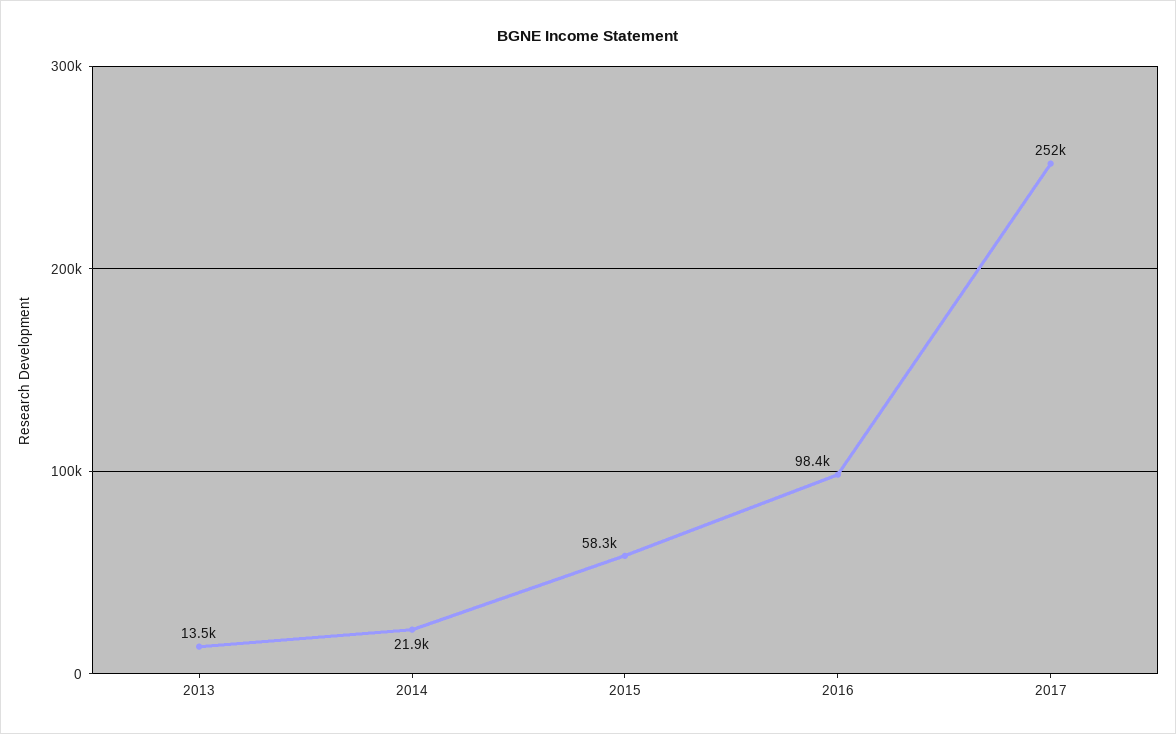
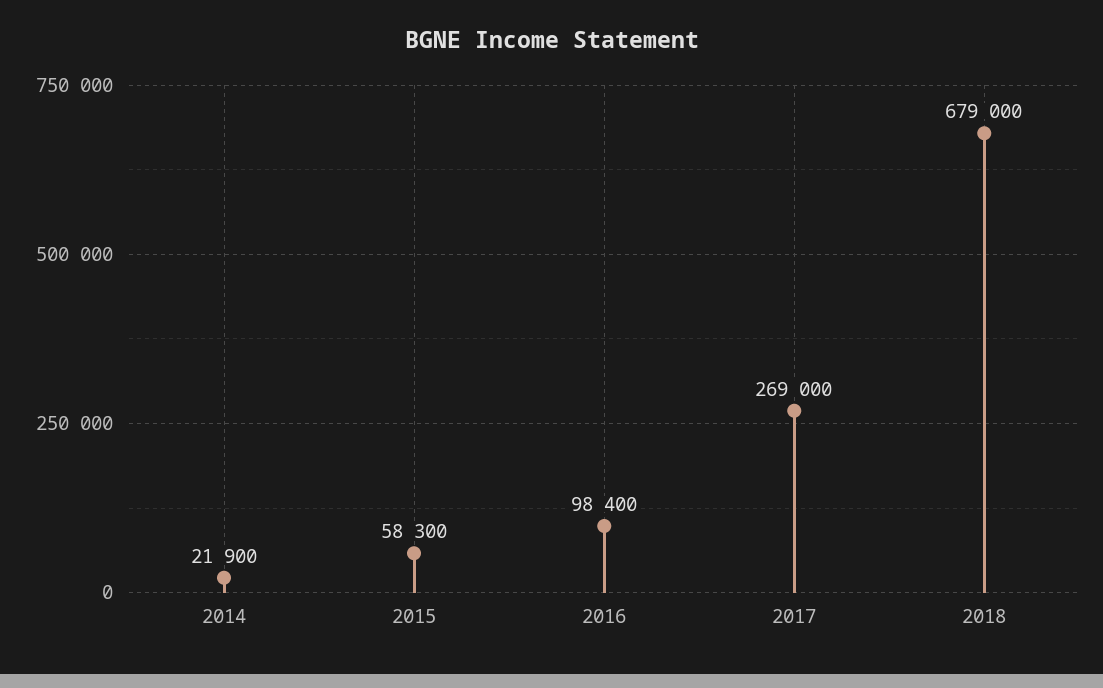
2013: 13500 -> none
2017: 252000 -> 269000
2018: none -> 679000

